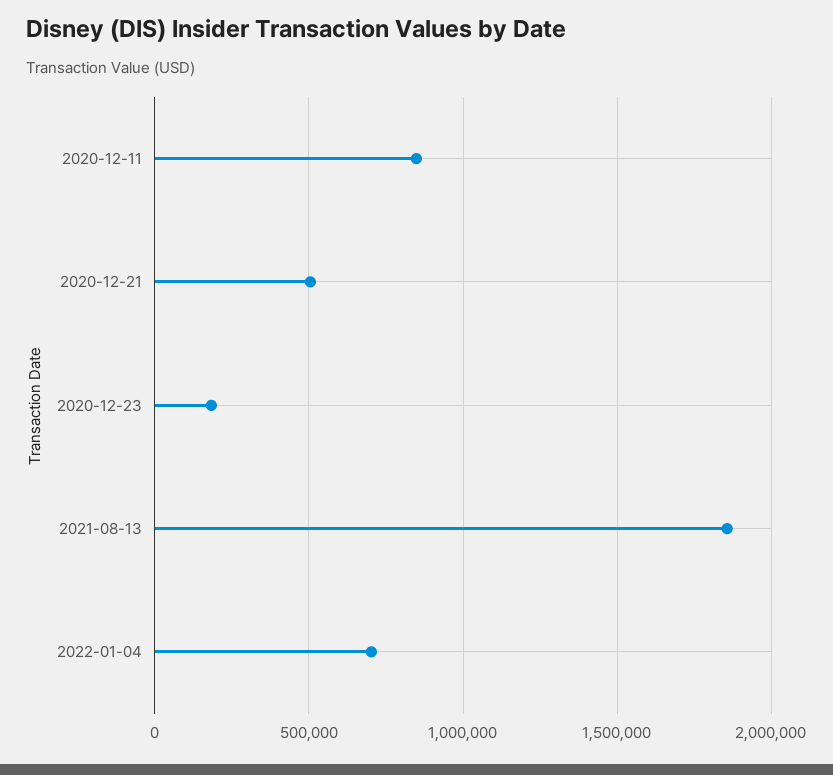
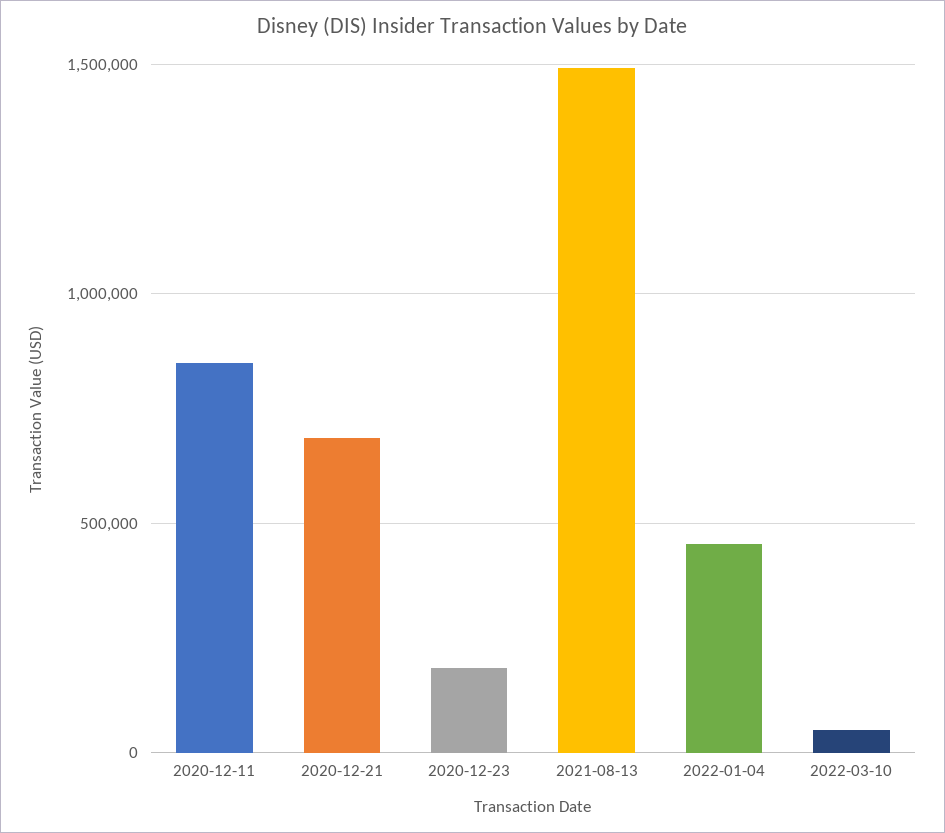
2020-12-21: 500000 -> 700000
2021-08-13: 1850000 -> 1500000
2022-01-04: 700000 -> 450000
2022-03-10: none -> 50000

